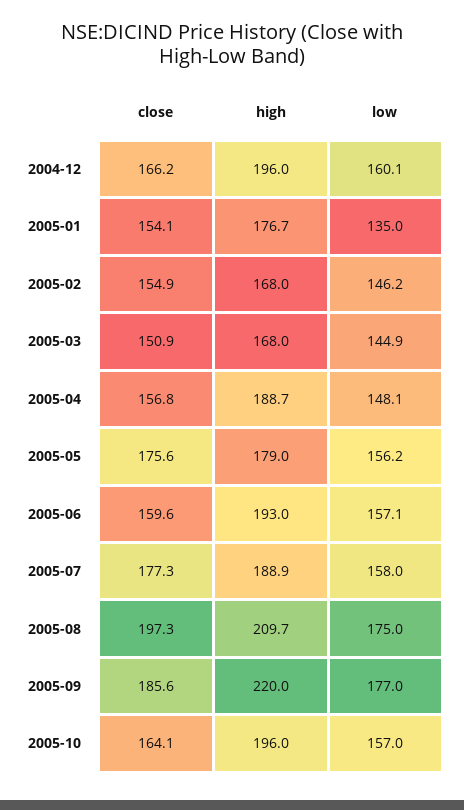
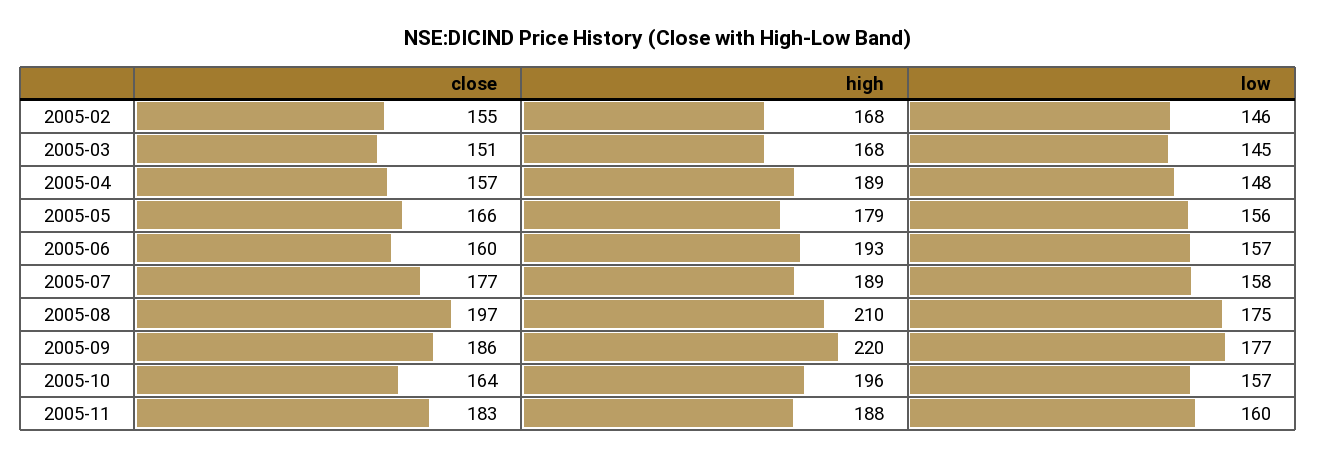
close, 2004-12: 166.2 -> none
high, 2004-12: 196 -> none
low, 2004-12: 160.1 -> none
close, 2005-01: 154.1 -> none
high, 2005-01: 176.7 -> none
low, 2005-01: 135 -> none
close, 2005-05: 175.6 -> 166
close, 2005-11: none -> 183
high, 2005-11: none -> 188
low, 2005-11: none -> 160

